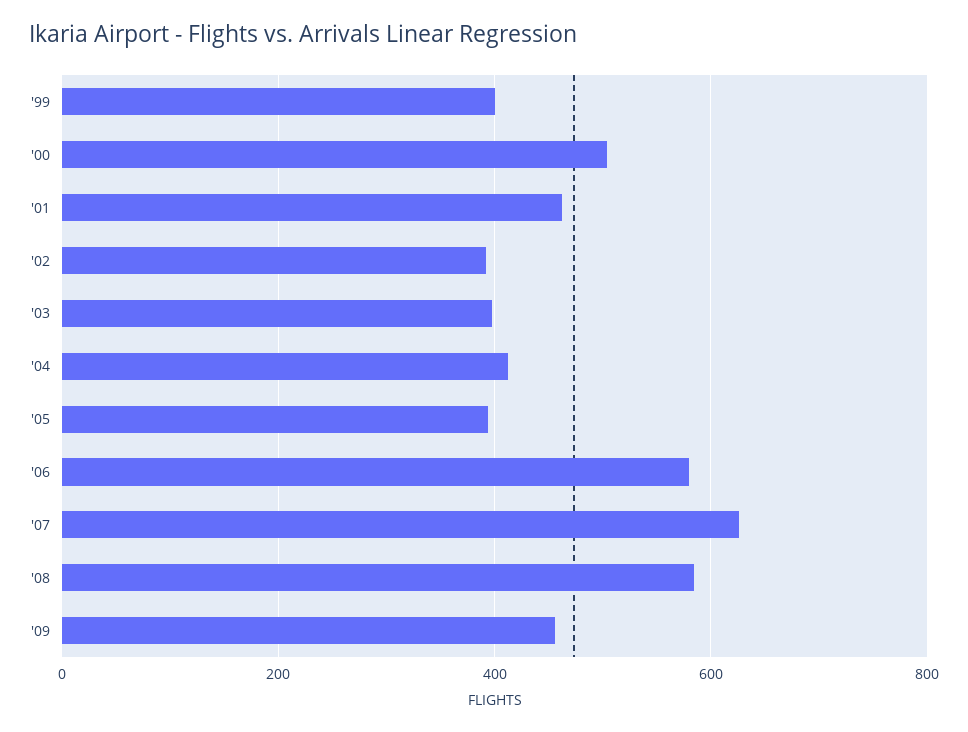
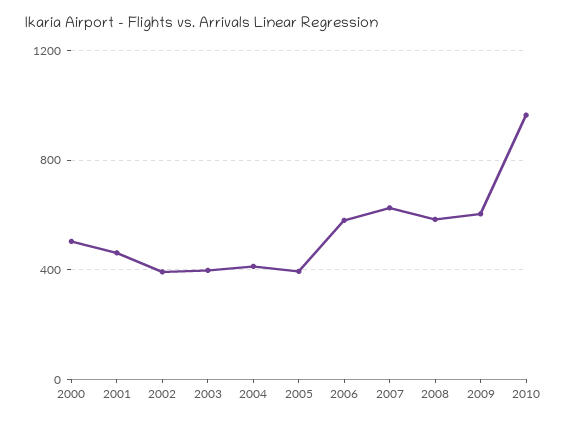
'99: 400 -> none
'09: 460 -> 600
2010: none -> 950

